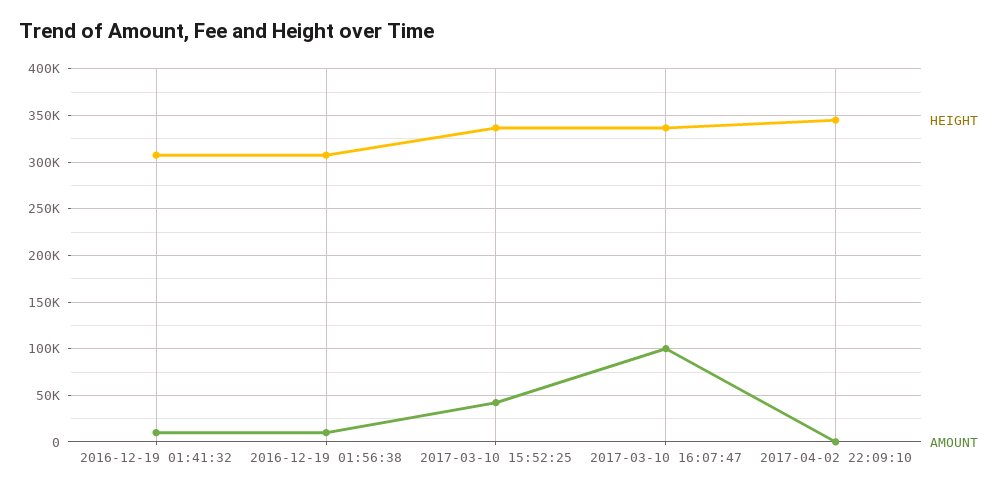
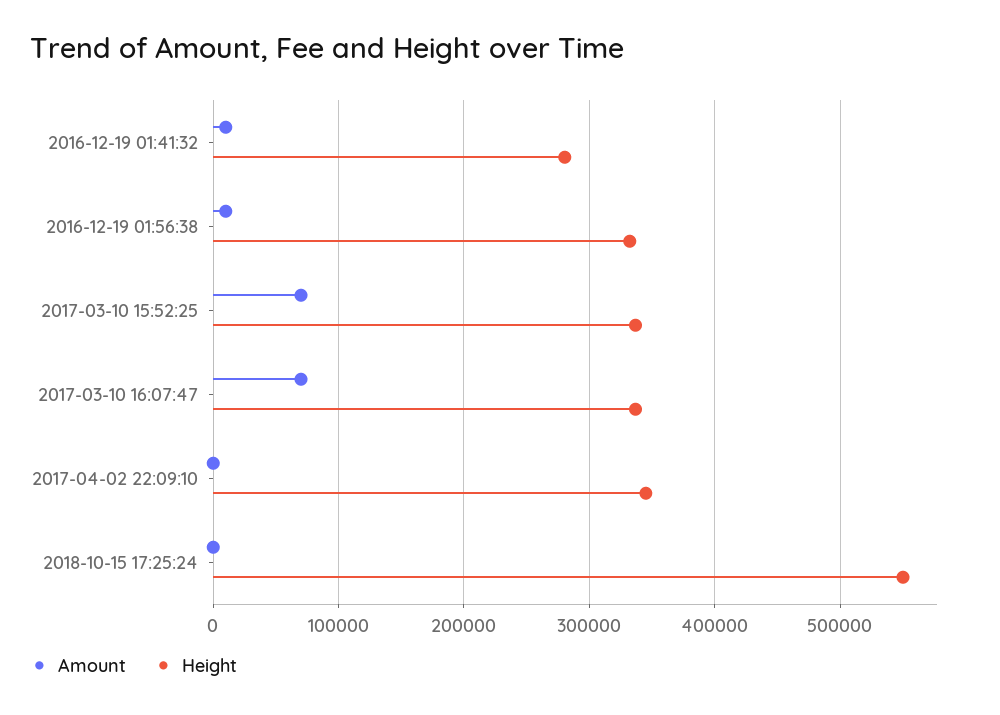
HEIGHT, 2016-12-19 01:41:32: 310000 -> 280000
HEIGHT, 2016-12-19 01:56:38: 310000 -> 330000
AMOUNT, 2017-03-10 15:52:25: 40000 -> 70000
AMOUNT, 2017-03-10 16:07:47: 100000 -> 70000
AMOUNT, 2018-10-15 17:25:24: none -> 0
HEIGHT, 2018-10-15 17:25:24: none -> 550000

